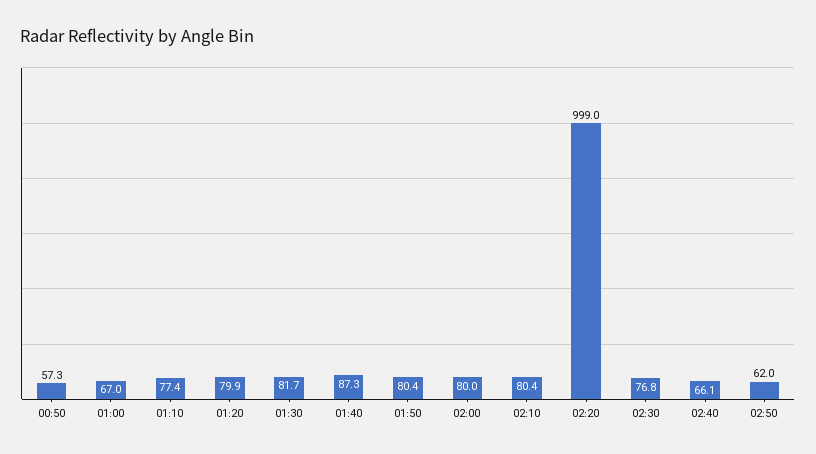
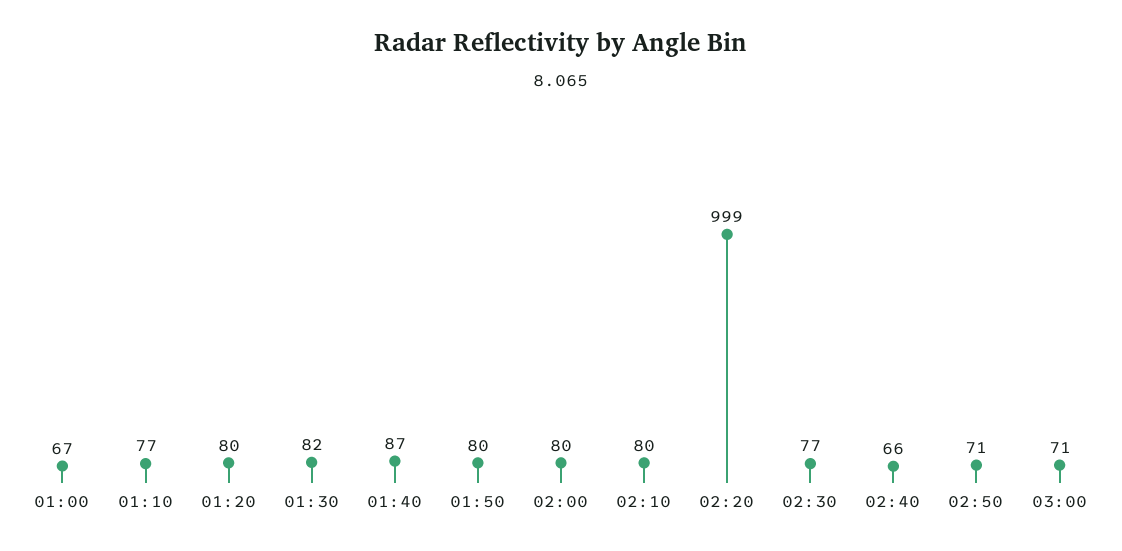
00:50: 57.3 -> none
02:50: 62 -> 71
03:00: none -> 71

